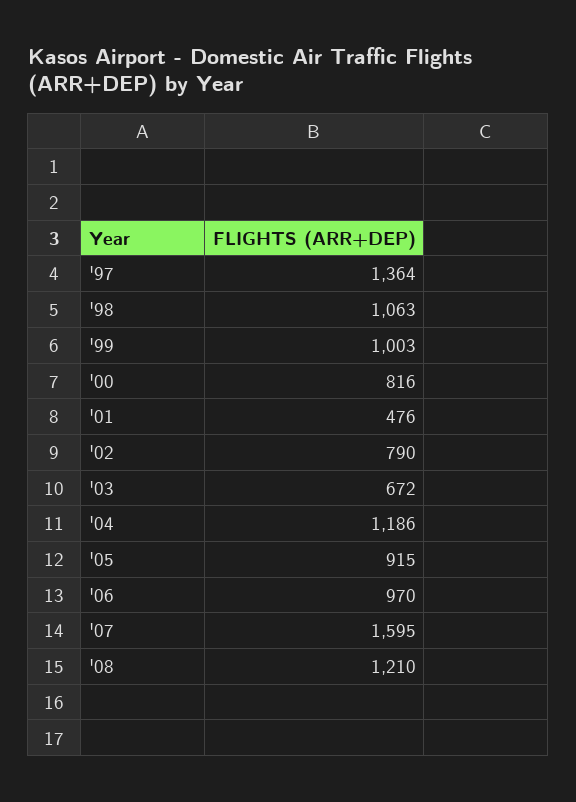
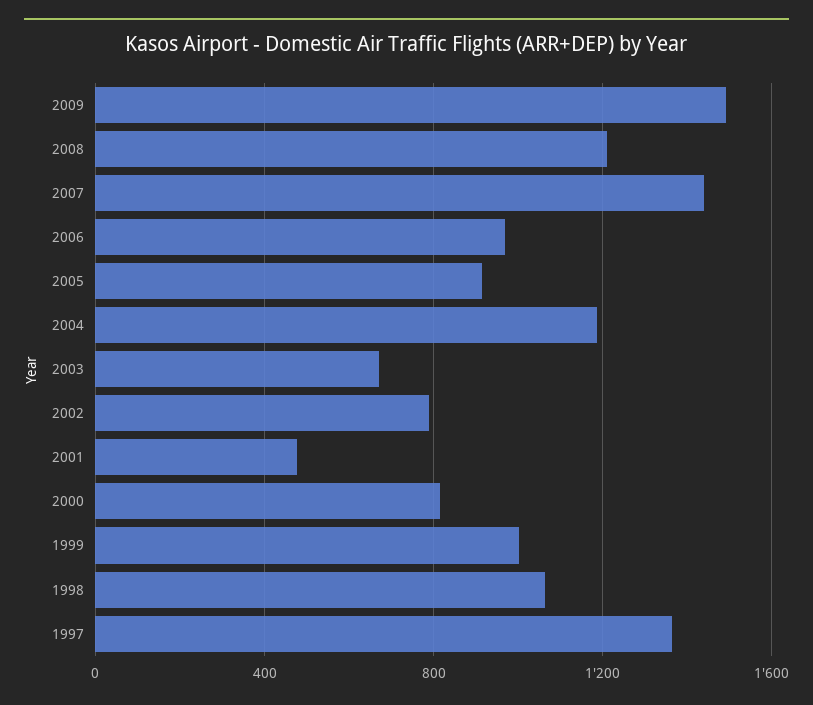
'07: 1595 -> 1450
2009: none -> 1500

